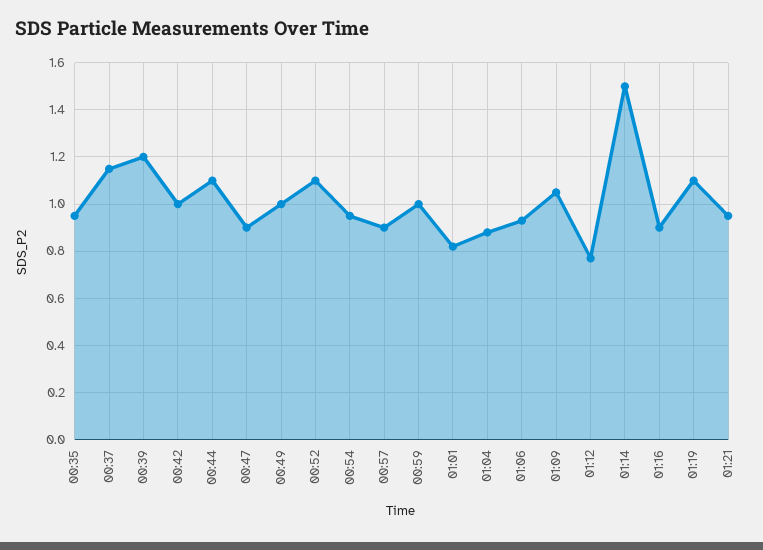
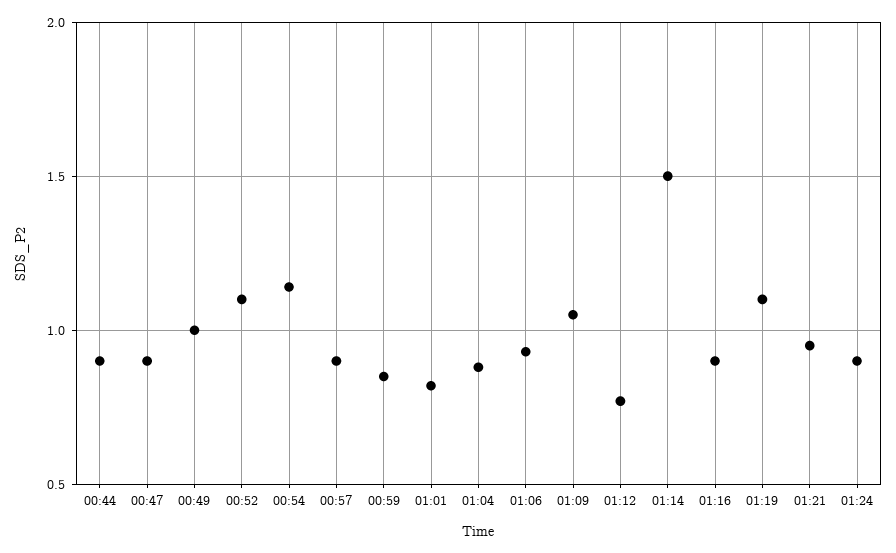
00:35: 0.95 -> none
00:37: 1.15 -> none
00:39: 1.2 -> none
00:42: 1 -> none
00:44: 1.1 -> 0.9
00:54: 0.95 -> 1.15
00:59: 1 -> 0.85
01:24: none -> 0.9

